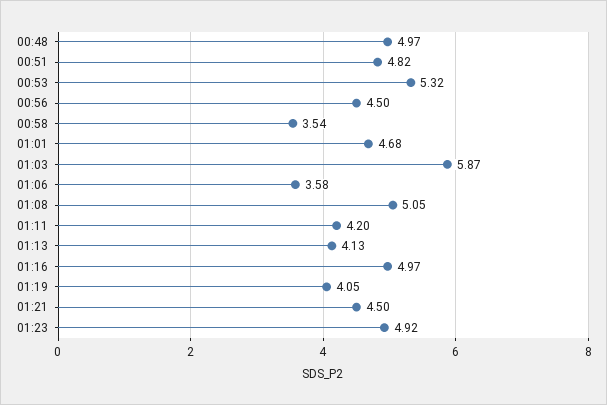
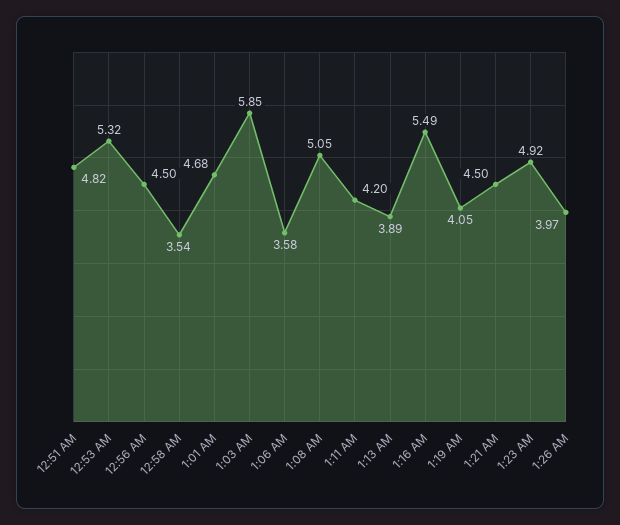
00:48: 4.97 -> none
01:03: 5.87 -> 5.85
01:13: 4.13 -> 3.89
01:16: 4.97 -> 5.49
1:26 AM: none -> 3.97

